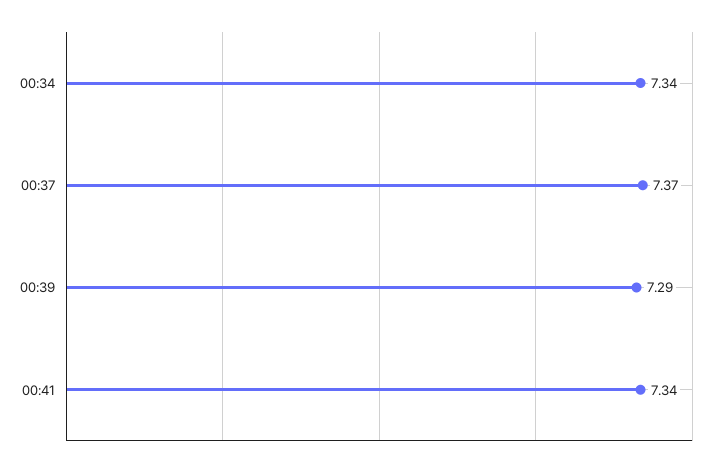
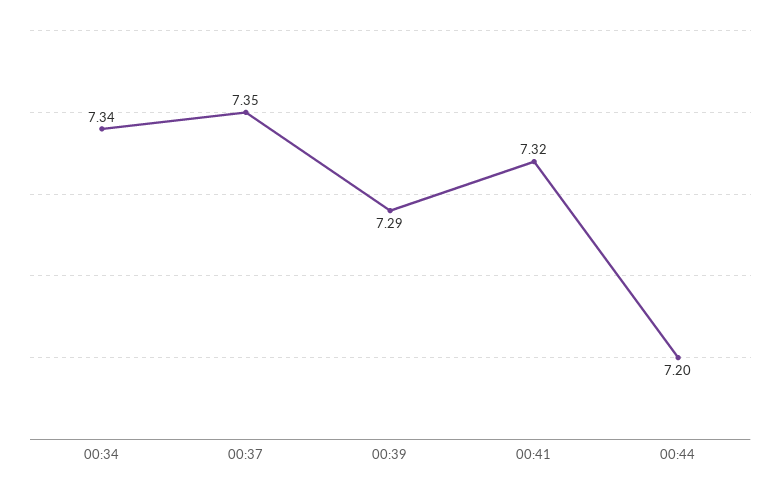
00:37: 7.37 -> 7.35
00:41: 7.34 -> 7.32
00:44: none -> 7.2

